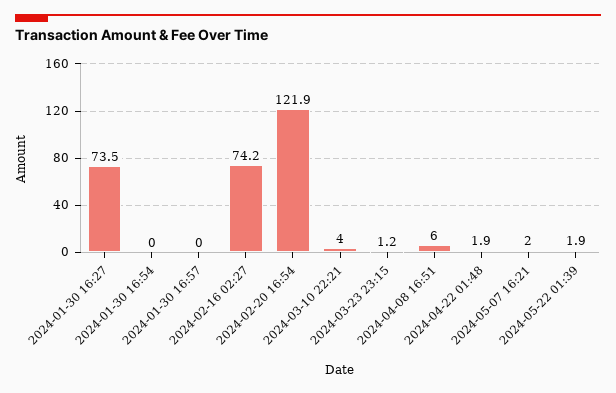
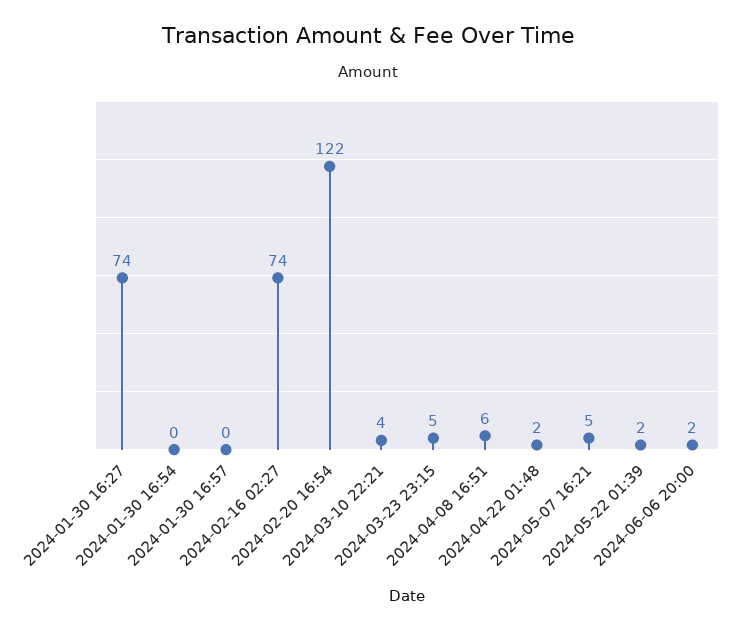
2024-03-23 23:15: 1.2 -> 5
2024-05-07 16:21: 2 -> 5
2024-06-06 20:00: none -> 2

